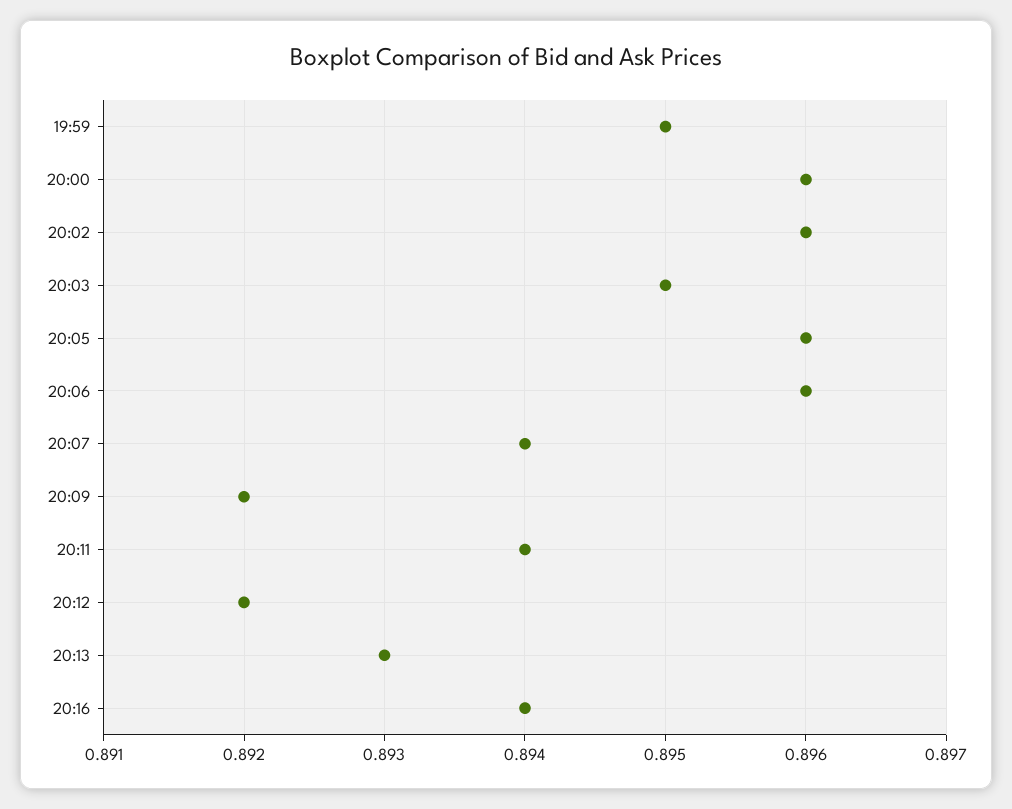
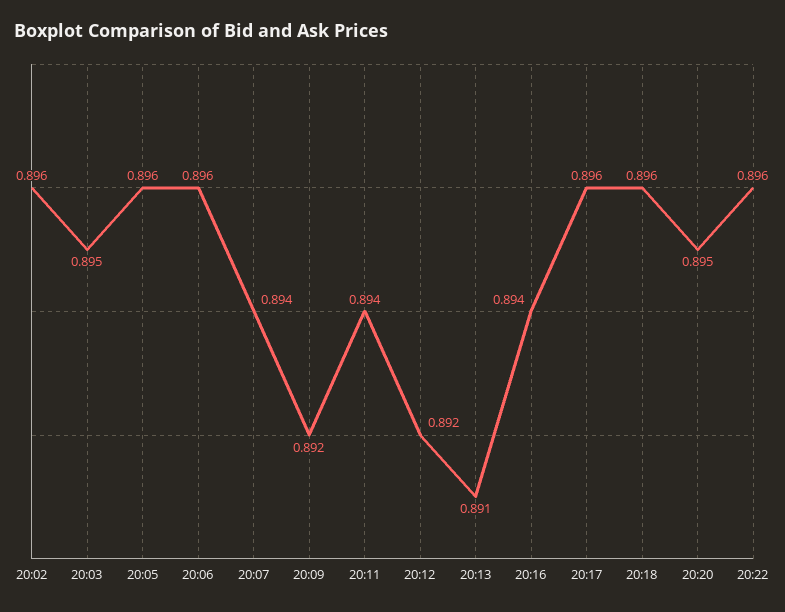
19:59: 0.895 -> none
20:00: 0.896 -> none
20:13: 0.893 -> 0.891
20:17: none -> 0.896
20:18: none -> 0.896
20:20: none -> 0.895
20:22: none -> 0.896

